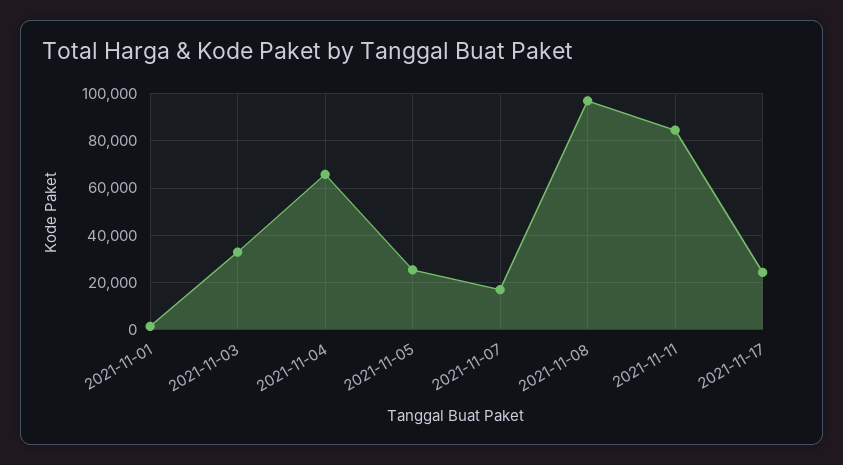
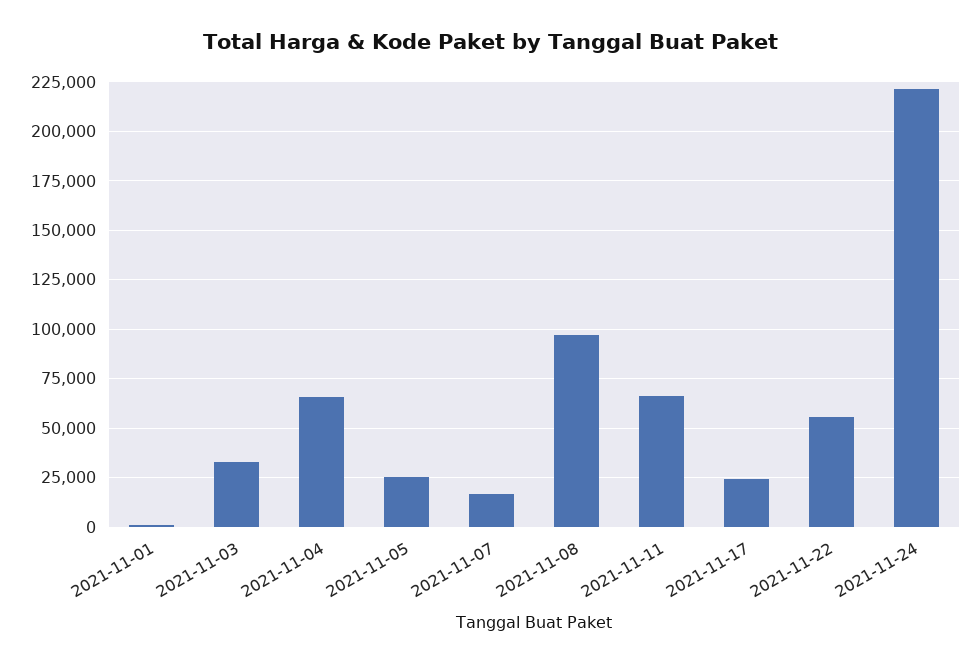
2021-11-11: 85000 -> 65000
2021-11-22: none -> 55000
2021-11-24: none -> 220000

